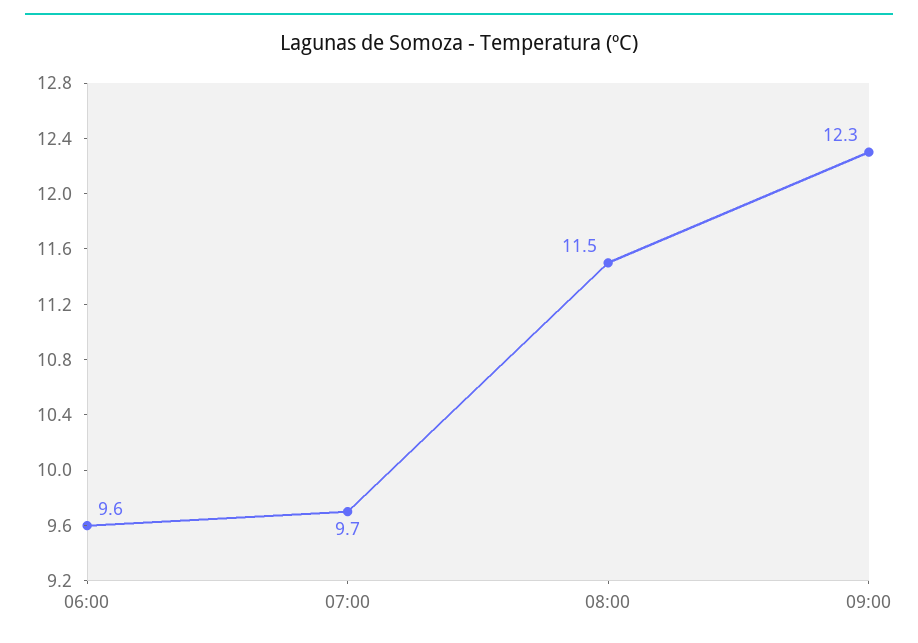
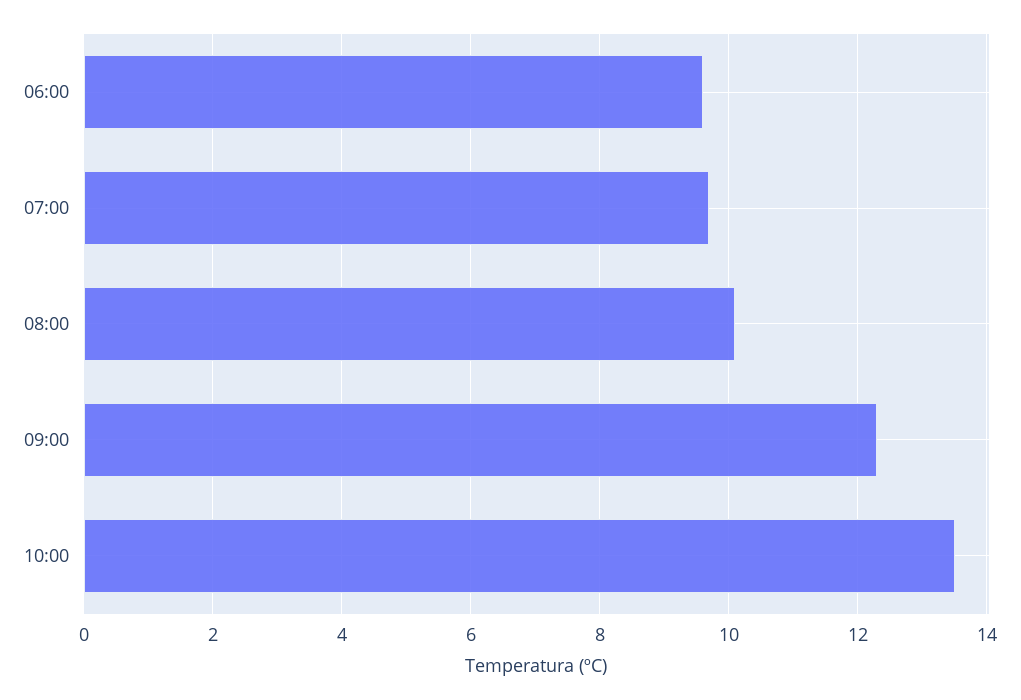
08:00: 11.5 -> 10
10:00: none -> 13.5

